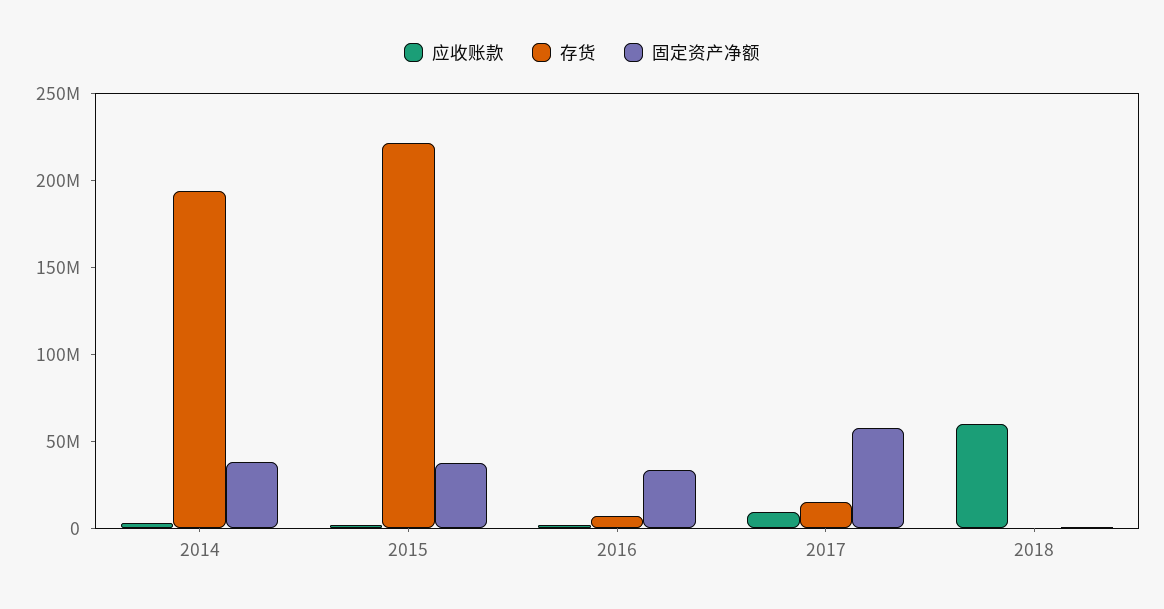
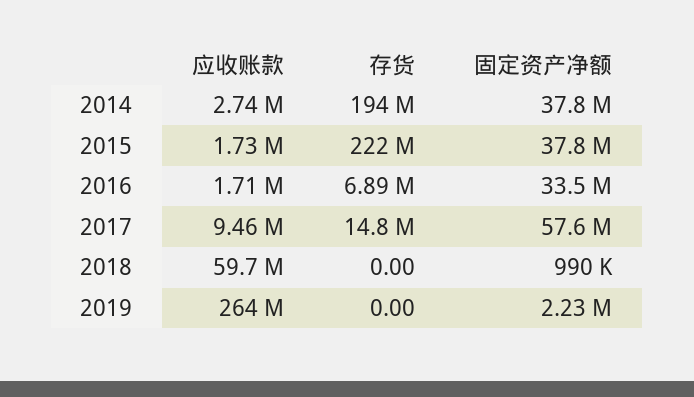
应收账款, 2019: none -> 264000000
存货, 2019: none -> 0
固定资产净额, 2019: none -> 2230000

